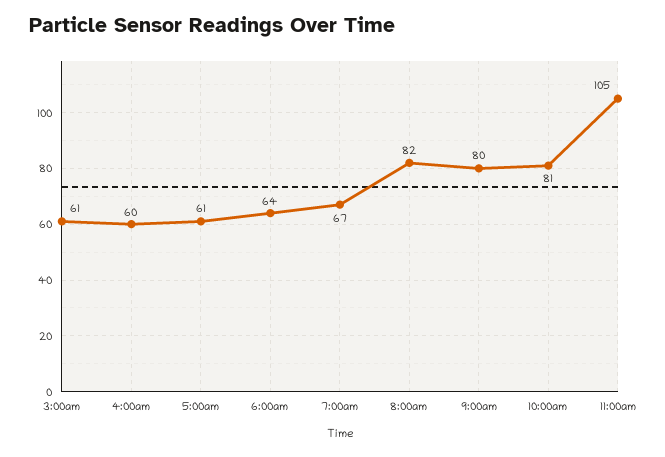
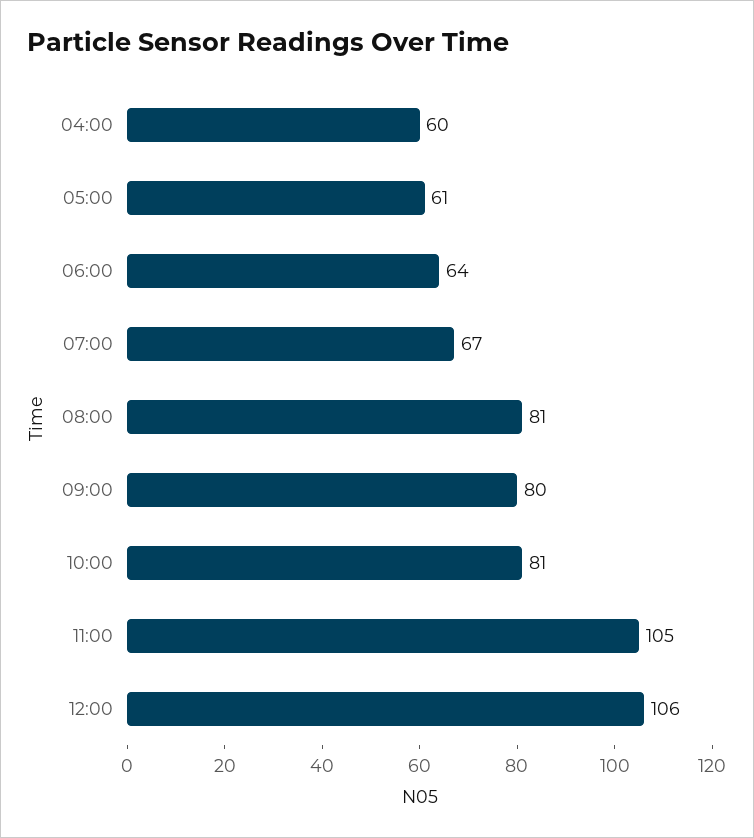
3:00am: 61 -> none
8:00am: 82 -> 81
12:00: none -> 106

